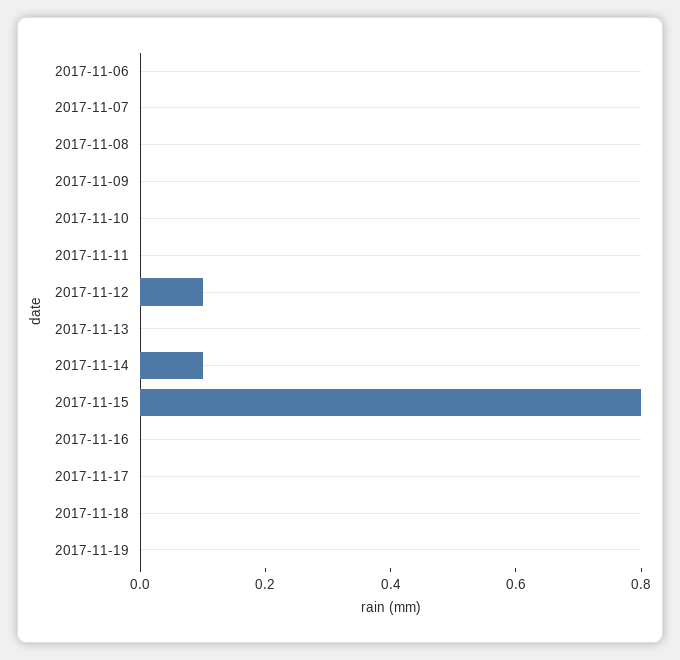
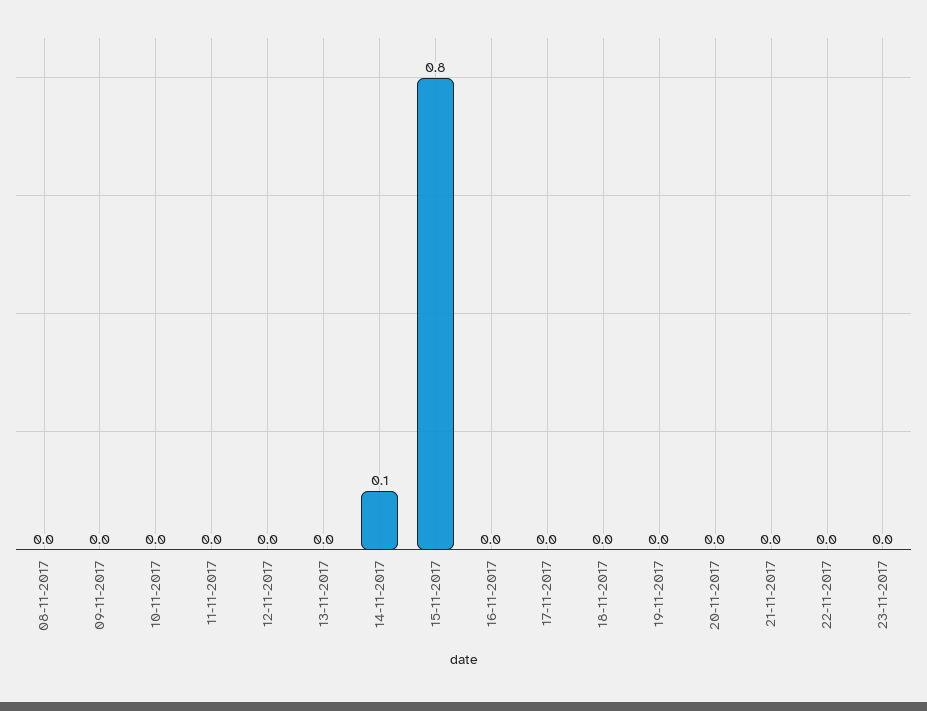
2017-11-06: 0 -> none
2017-11-07: 0 -> none
2017-11-12: 0.1 -> 0
20-11-2017: none -> 0
21-11-2017: none -> 0
22-11-2017: none -> 0
23-11-2017: none -> 0

